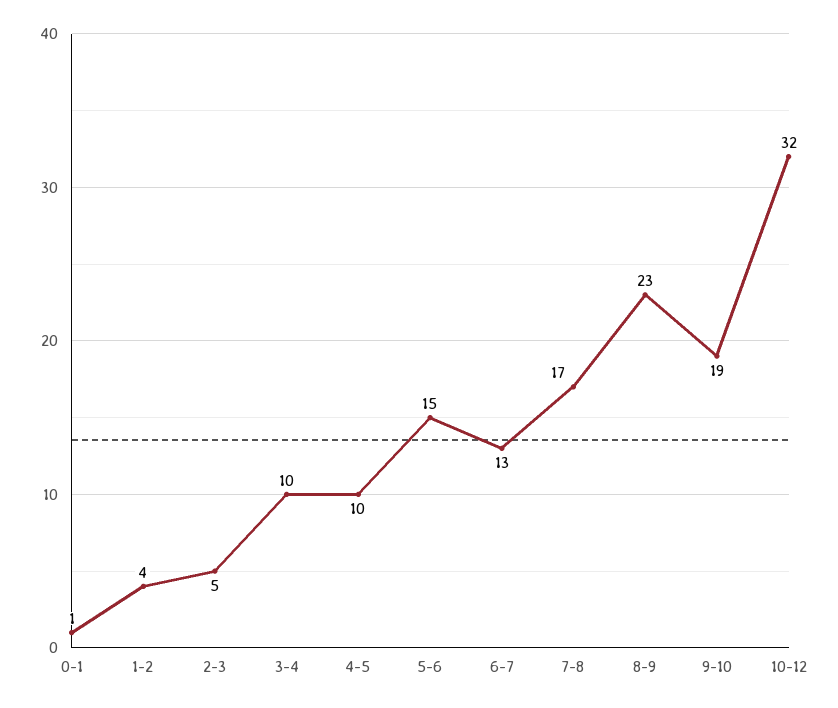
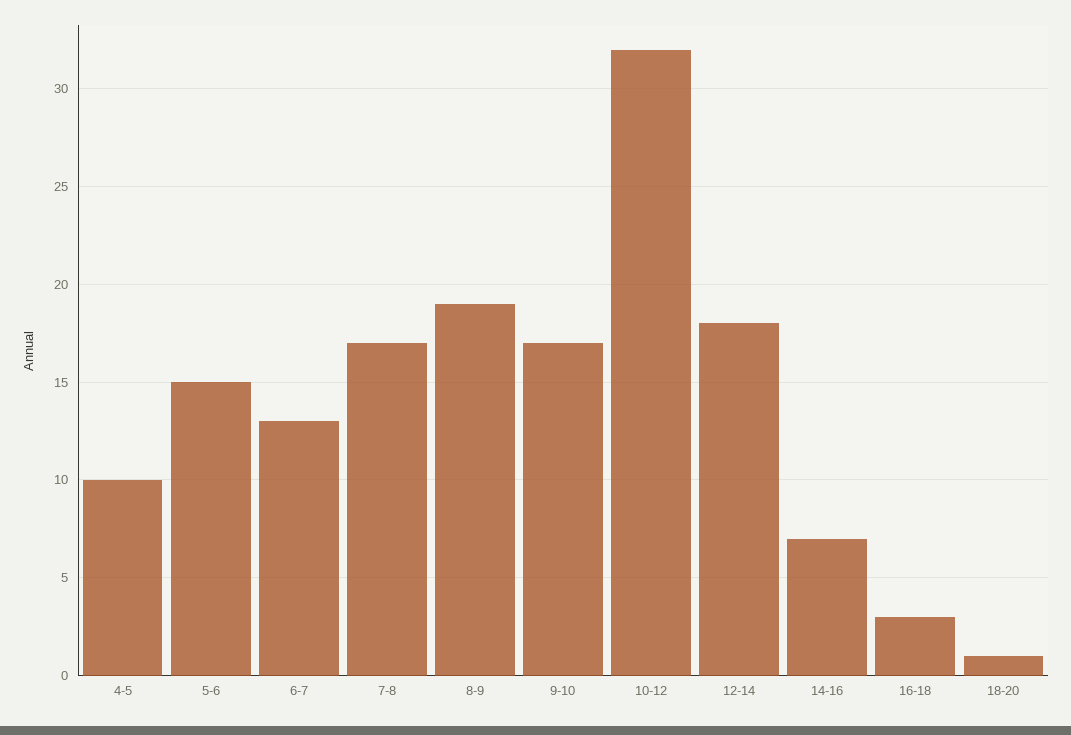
0-1: 1 -> none
1-2: 4 -> none
2-3: 5 -> none
3-4: 10 -> none
8-9: 23 -> 19
9-10: 19 -> 17
12-14: none -> 18
14-16: none -> 7
16-18: none -> 3
18-20: none -> 1

